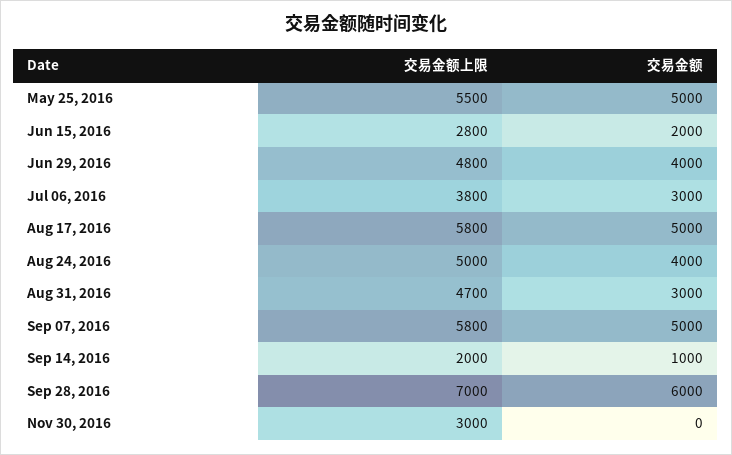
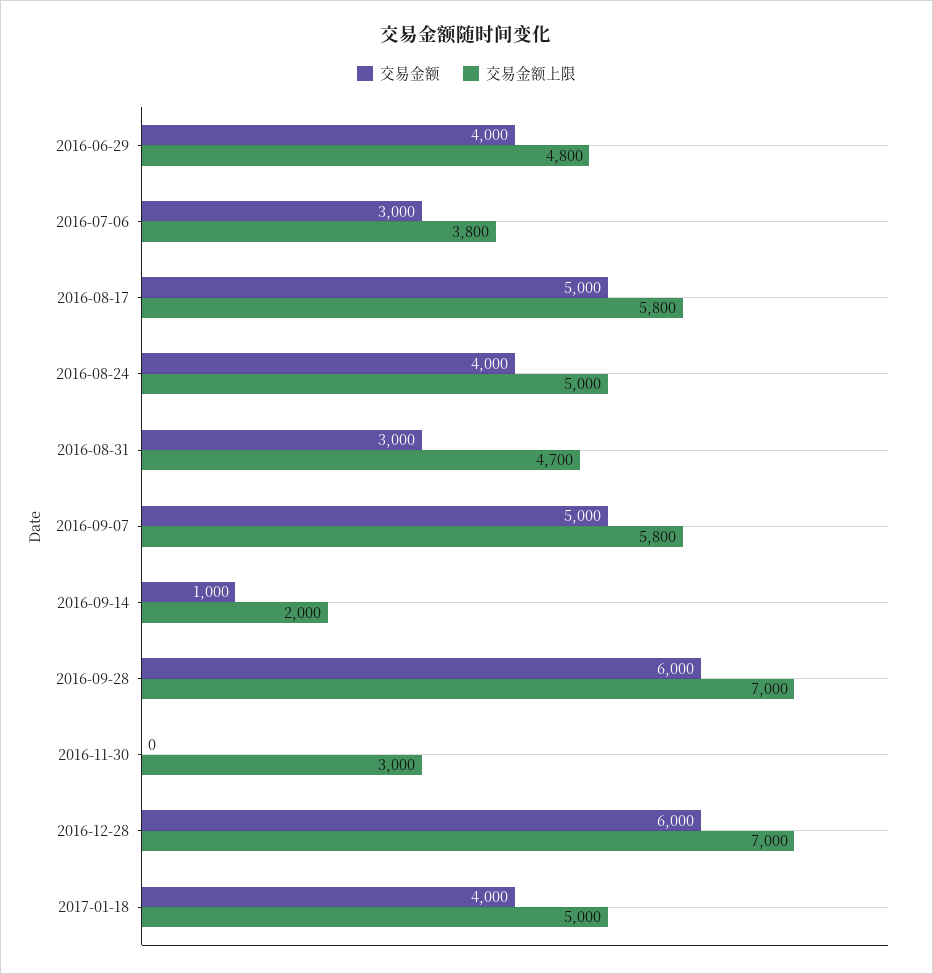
交易金额上限, May 25, 2016: 5500 -> none
交易金额, May 25, 2016: 5000 -> none
交易金额上限, Jun 15, 2016: 2800 -> none
交易金额, Jun 15, 2016: 2000 -> none
交易金额, 2016-12-28: none -> 6000
交易金额上限, 2016-12-28: none -> 7000
交易金额, 2017-01-18: none -> 4000
交易金额上限, 2017-01-18: none -> 5000

